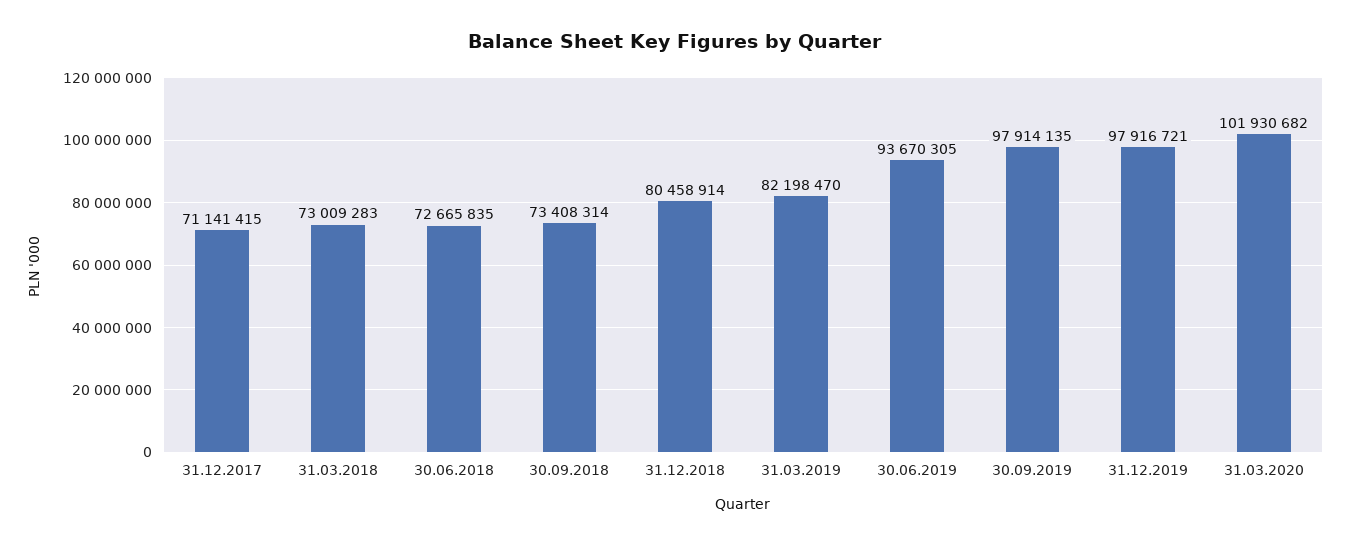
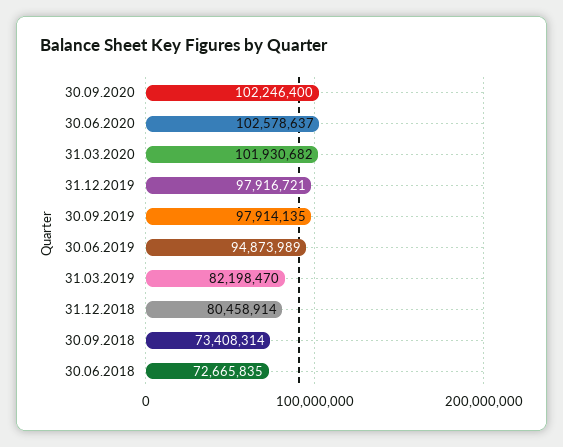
31.12.2017: 71141415 -> none
31.03.2018: 73009283 -> none
30.06.2019: 93670305 -> 94873989
30.09.2020: none -> 102246400
30.06.2020: none -> 102578637

